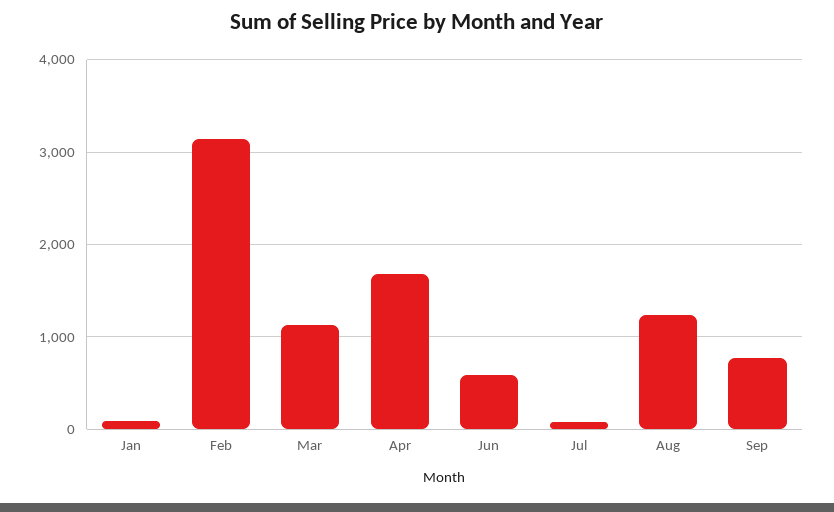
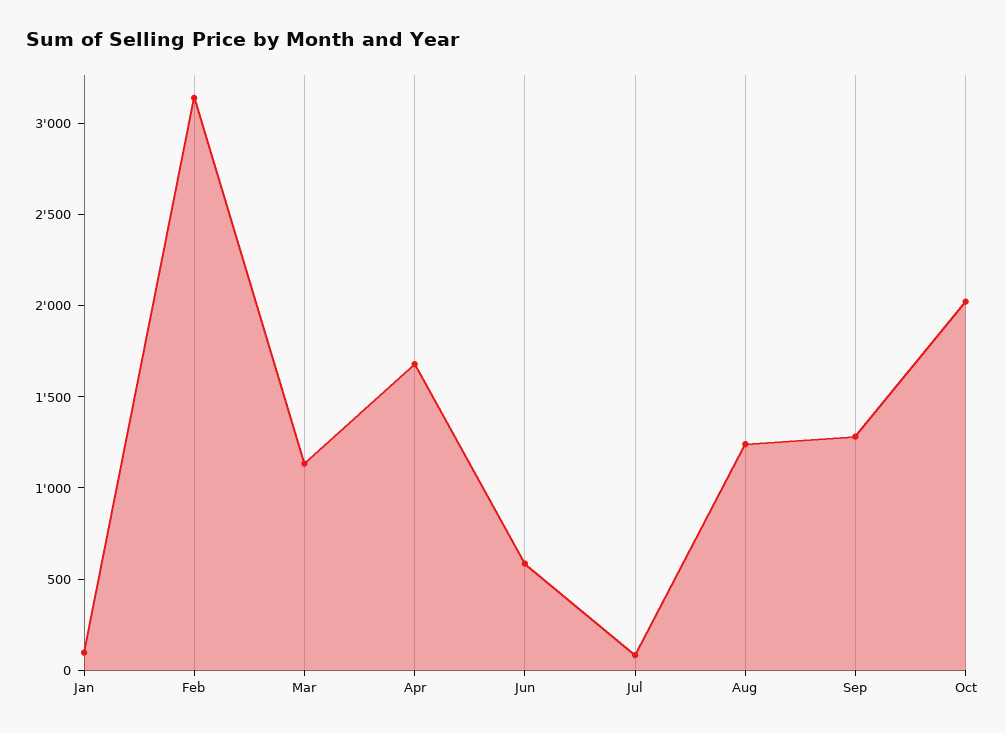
Sep: 800 -> 1300
Oct: none -> 2000

